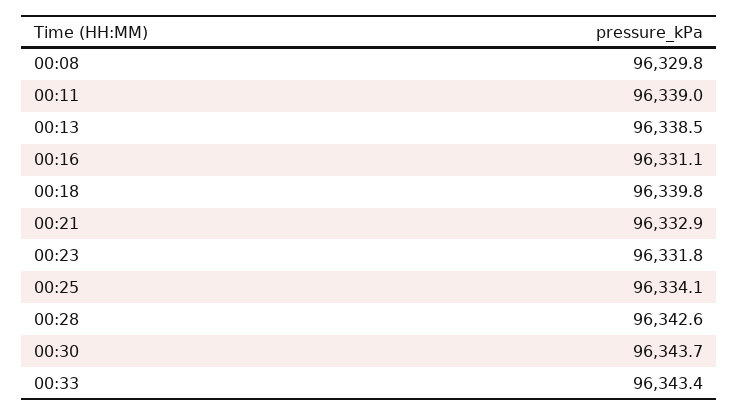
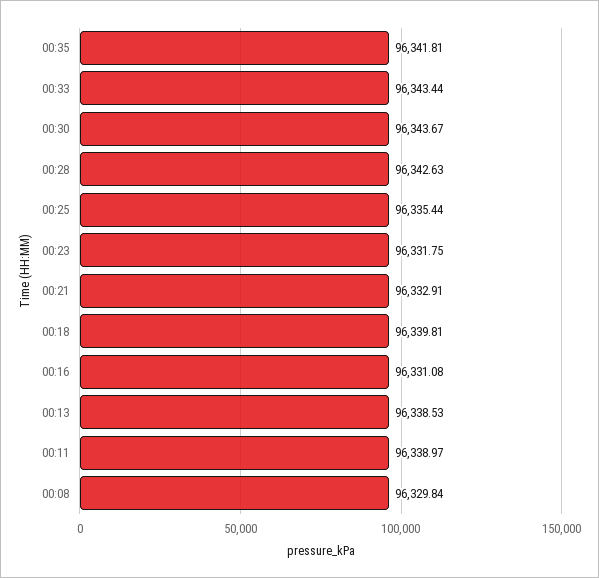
00:25: 96334.1 -> 96335.44
00:35: none -> 96341.81

